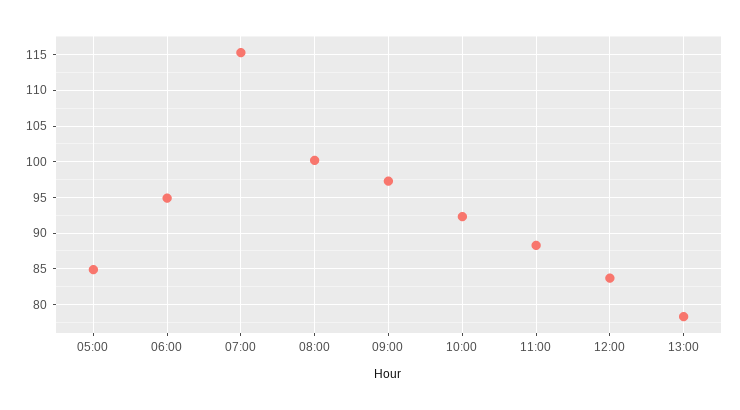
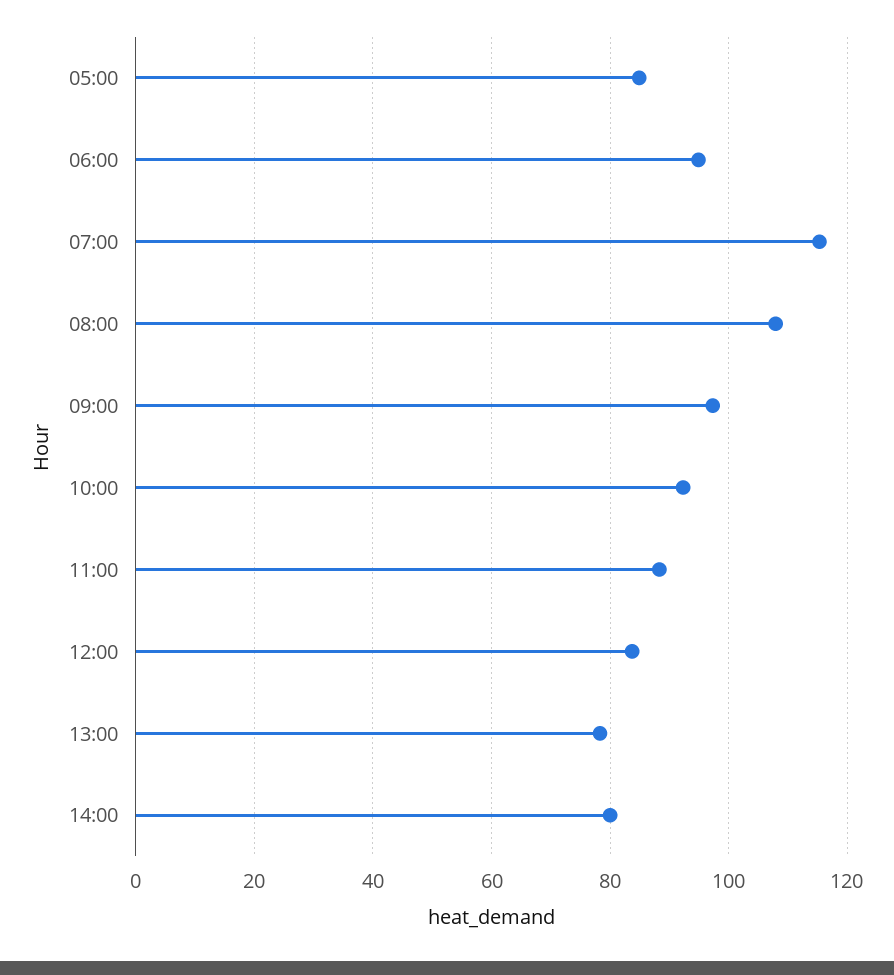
08:00: 100 -> 108
14:00: none -> 80

